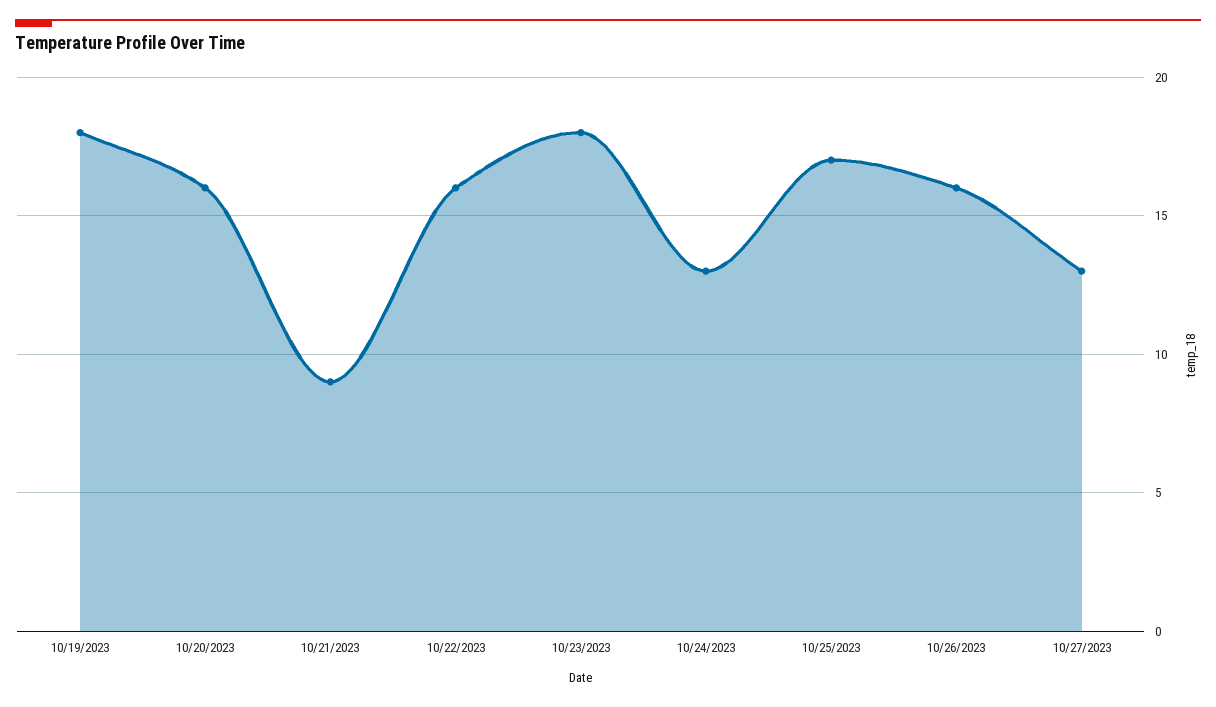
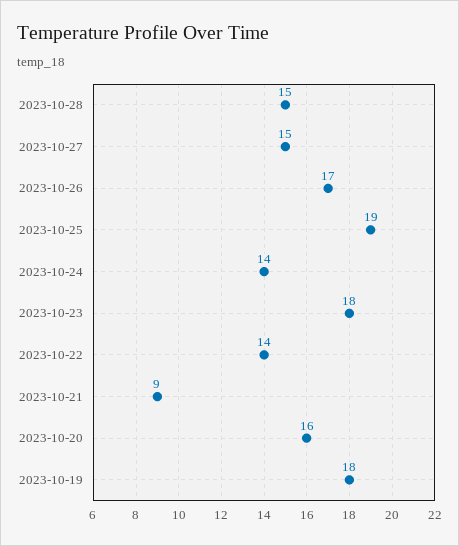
10/22/2023: 16 -> 14
10/24/2023: 13 -> 14
10/25/2023: 17 -> 19
10/26/2023: 16 -> 17
10/27/2023: 13 -> 15
2023-10-28: none -> 15

